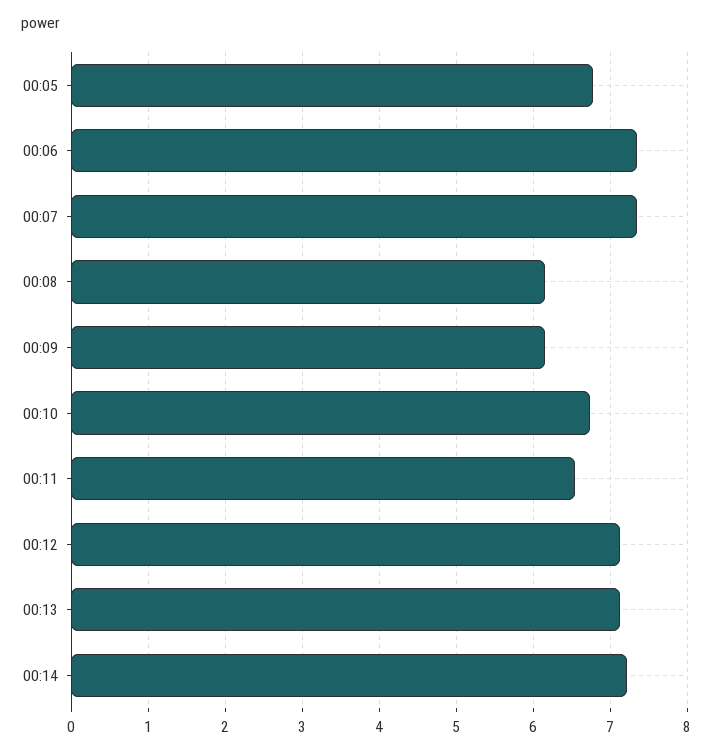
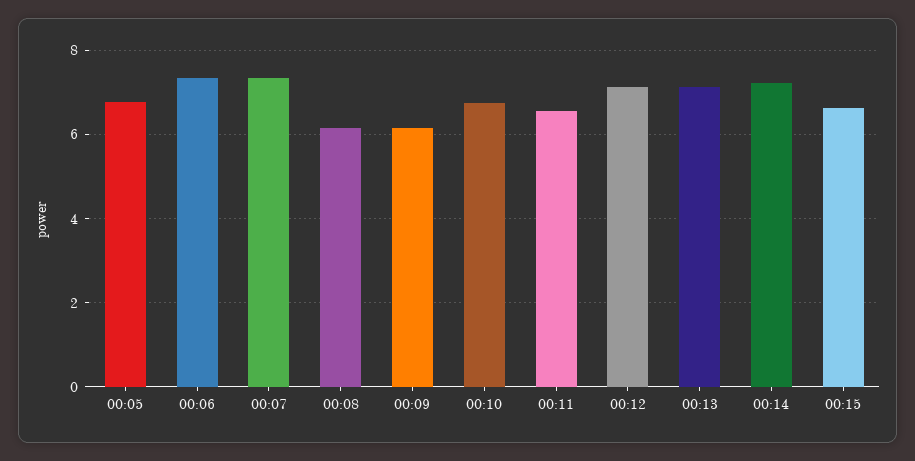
00:15: none -> 6.6

